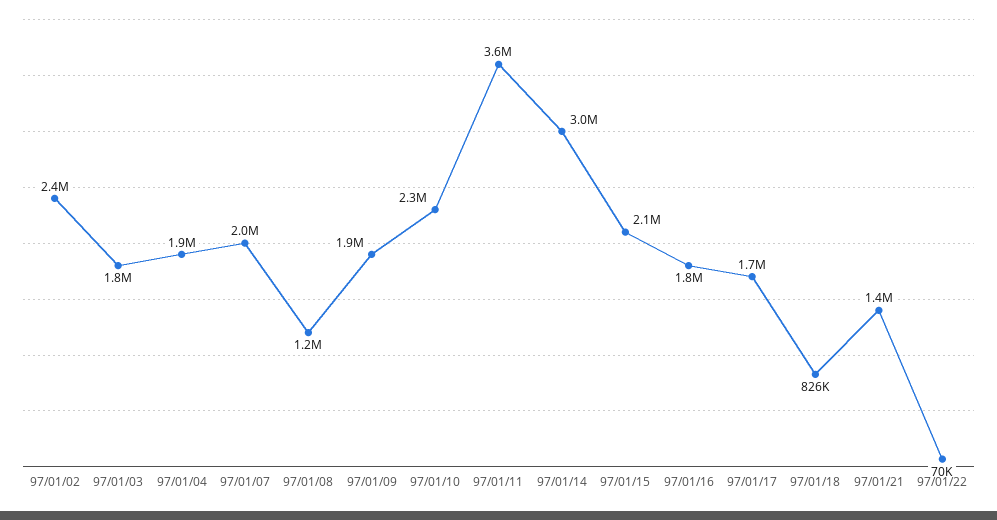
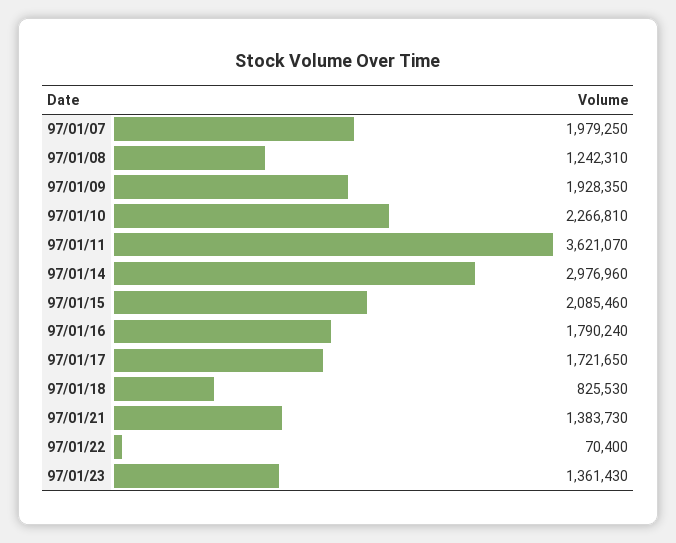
97/01/02: 2400000 -> none
97/01/03: 1800000 -> none
97/01/04: 1900000 -> none
97/01/23: none -> 1361430

